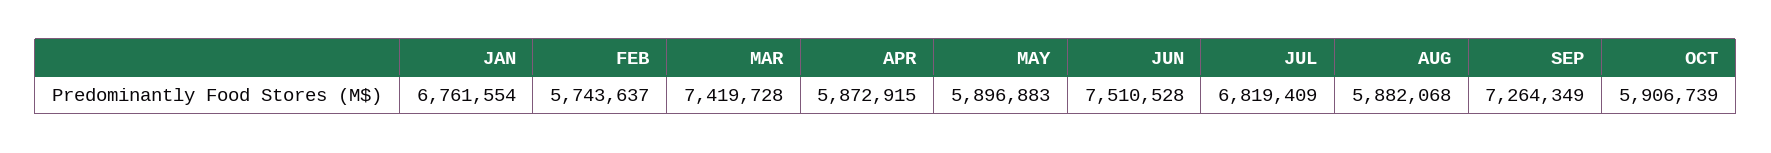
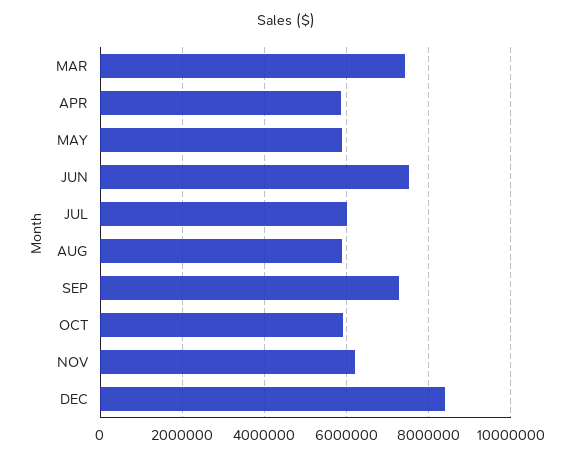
JAN: 6761554 -> none
FEB: 5743637 -> none
JUL: 6819409 -> 6000000
NOV: none -> 6200000
DEC: none -> 8400000

